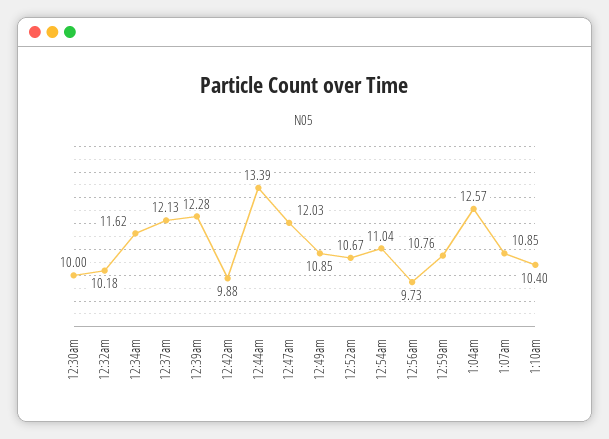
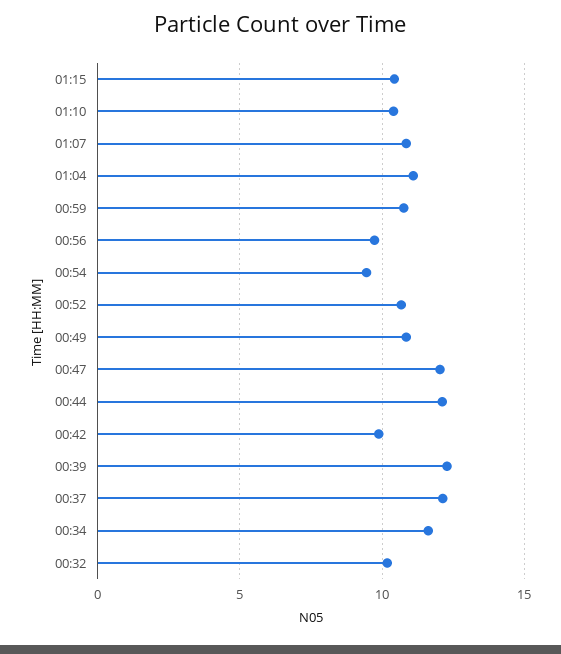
12:30am: 10 -> none
12:44am: 13.39 -> 12
12:54am: 11.04 -> 9.5
1:04am: 12.57 -> 11
01:15: none -> 10.5

